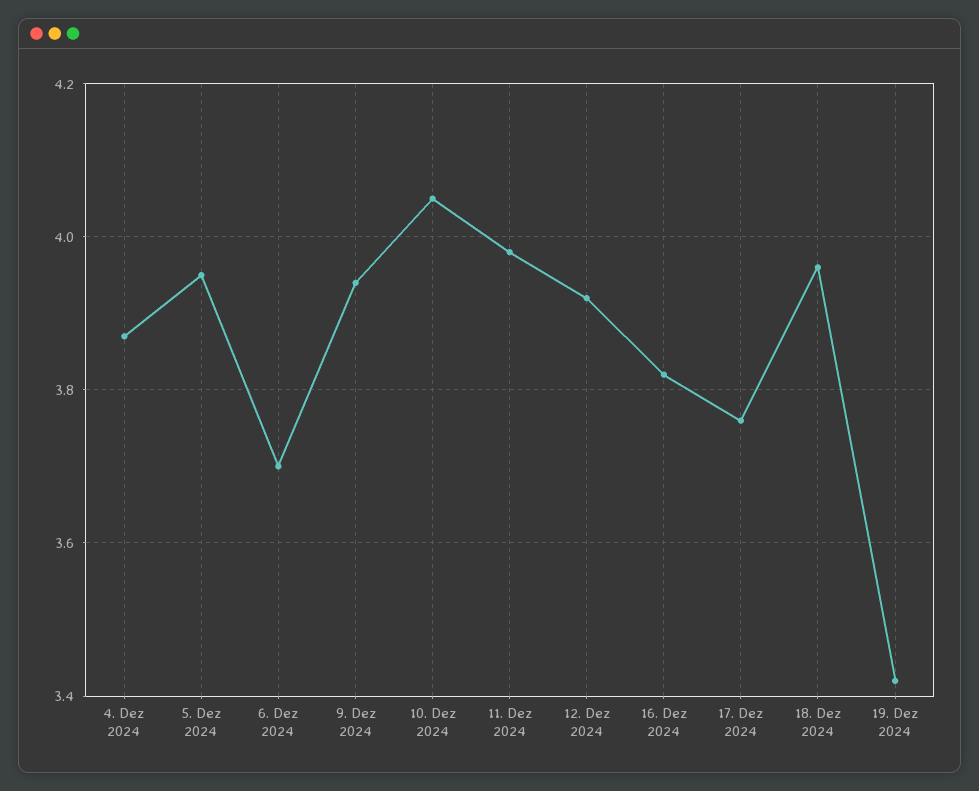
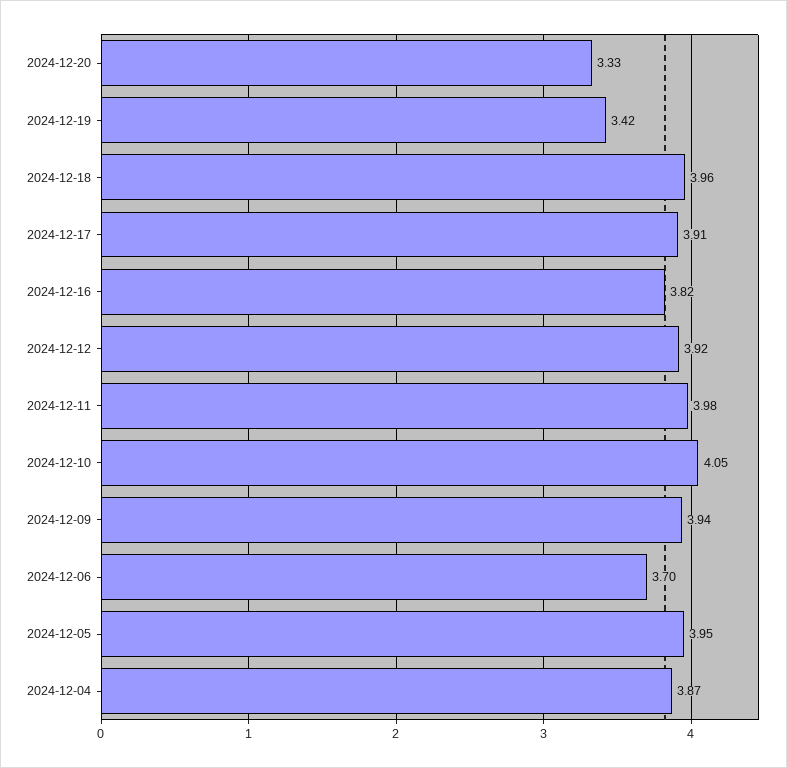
17. Dez 2024: 3.75 -> 3.91
2024-12-20: none -> 3.33

